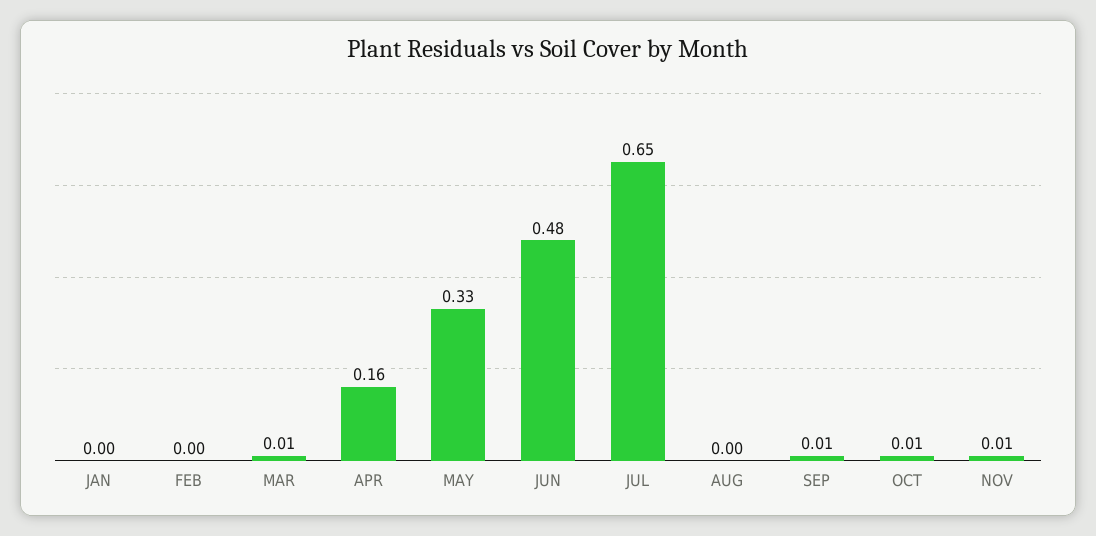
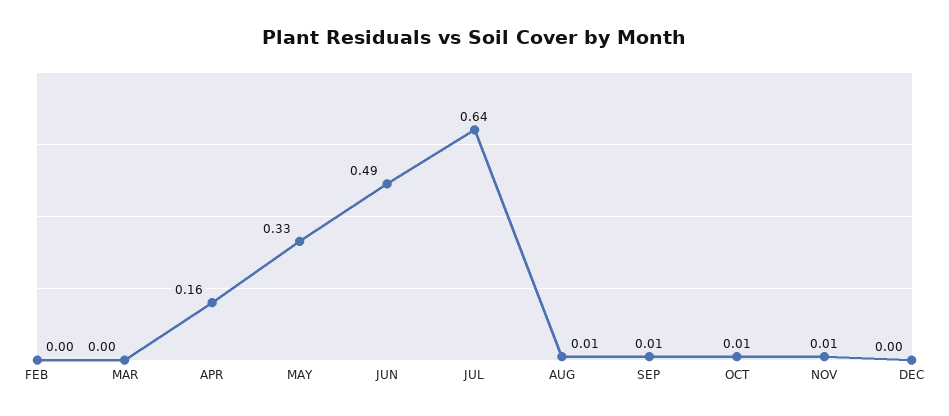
JAN: 0 -> none
MAR: 0.01 -> 0
JUN: 0.48 -> 0.49
JUL: 0.65 -> 0.64
AUG: 0 -> 0.01
DEC: none -> 0

